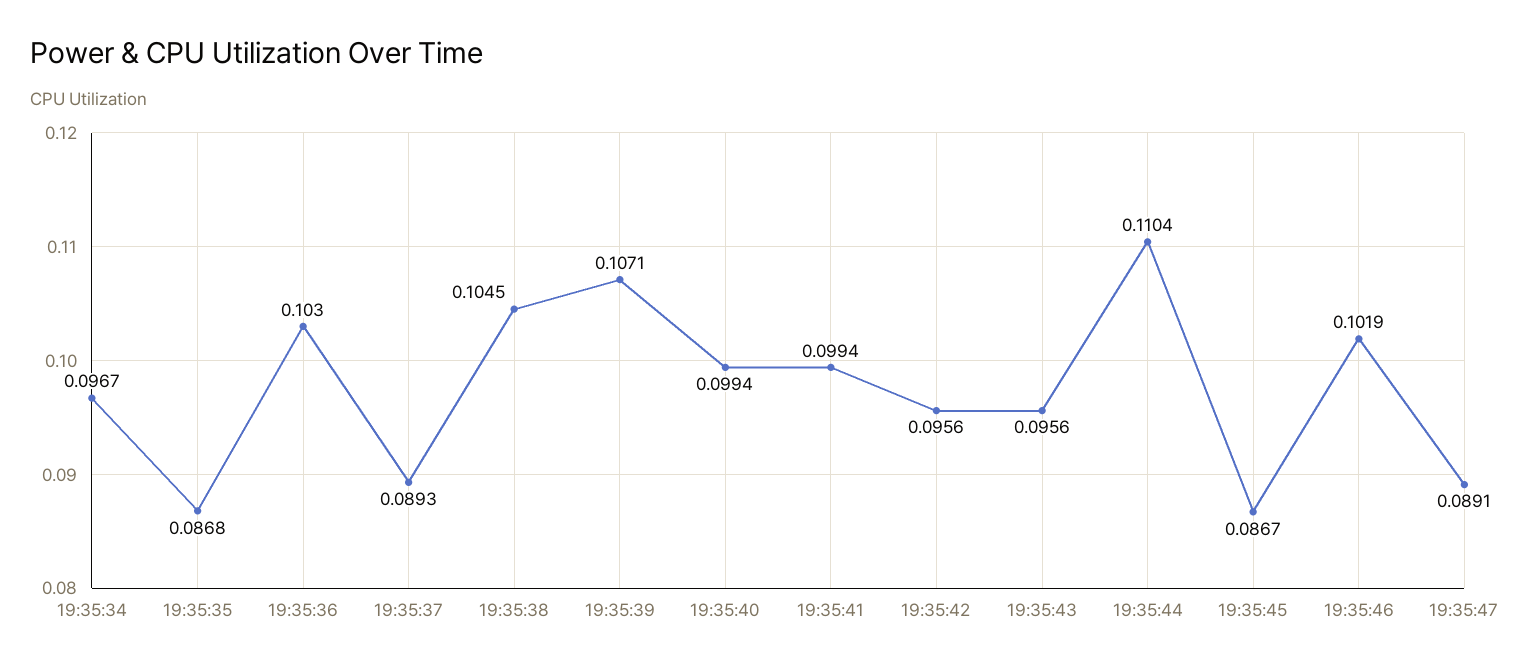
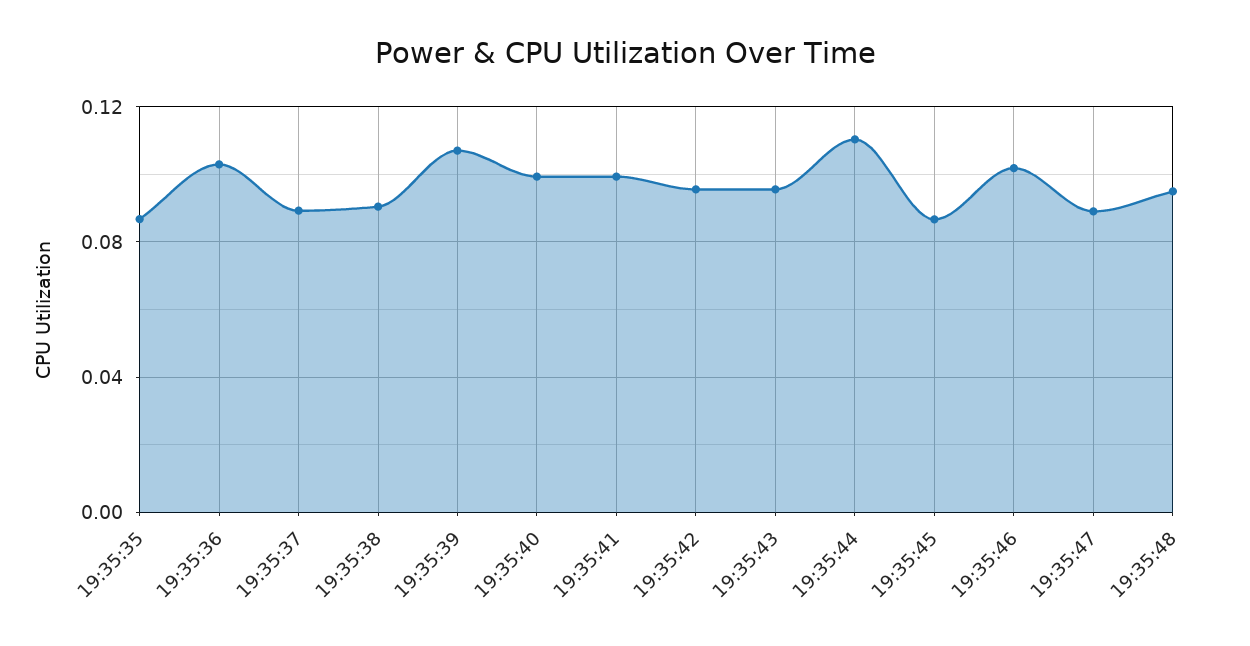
19:35:34: 0.0967 -> none
19:35:38: 0.1045 -> 0.09
19:35:48: none -> 0.095

